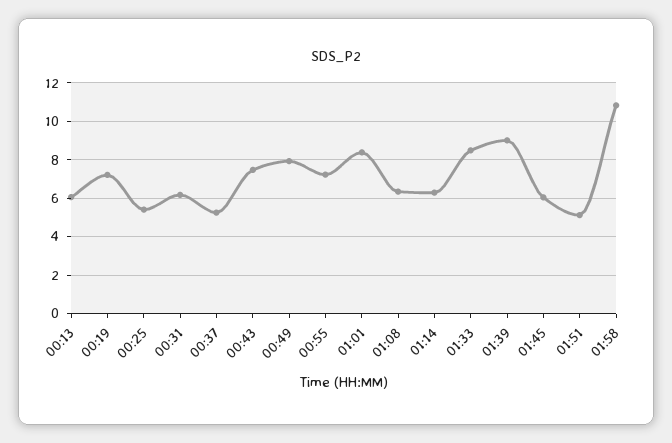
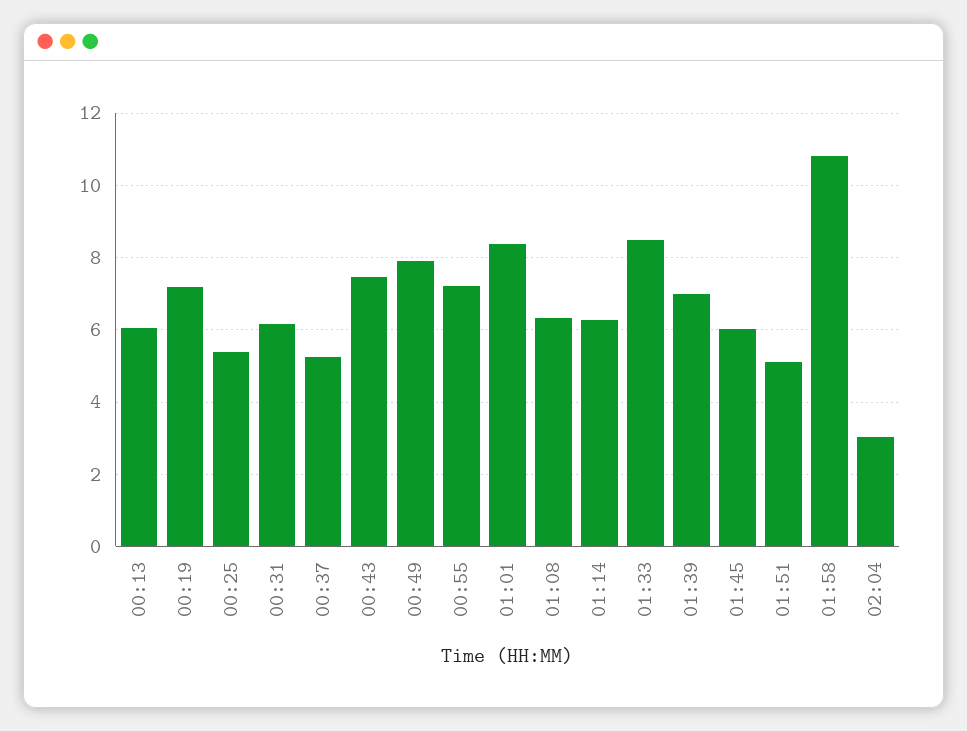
01:39: 9 -> 7
02:04: none -> 3

